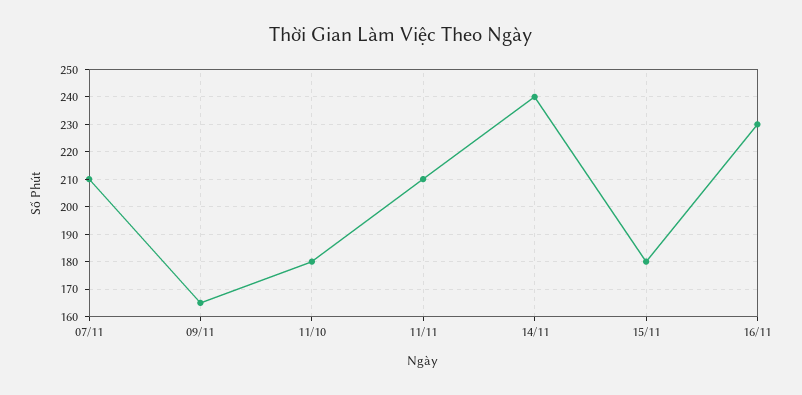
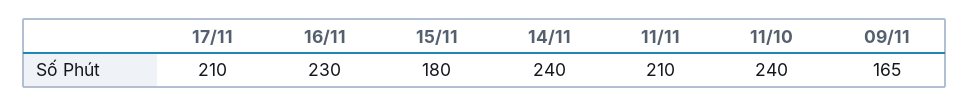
07/11: 210 -> none
11/10: 180 -> 240
17/11: none -> 210

